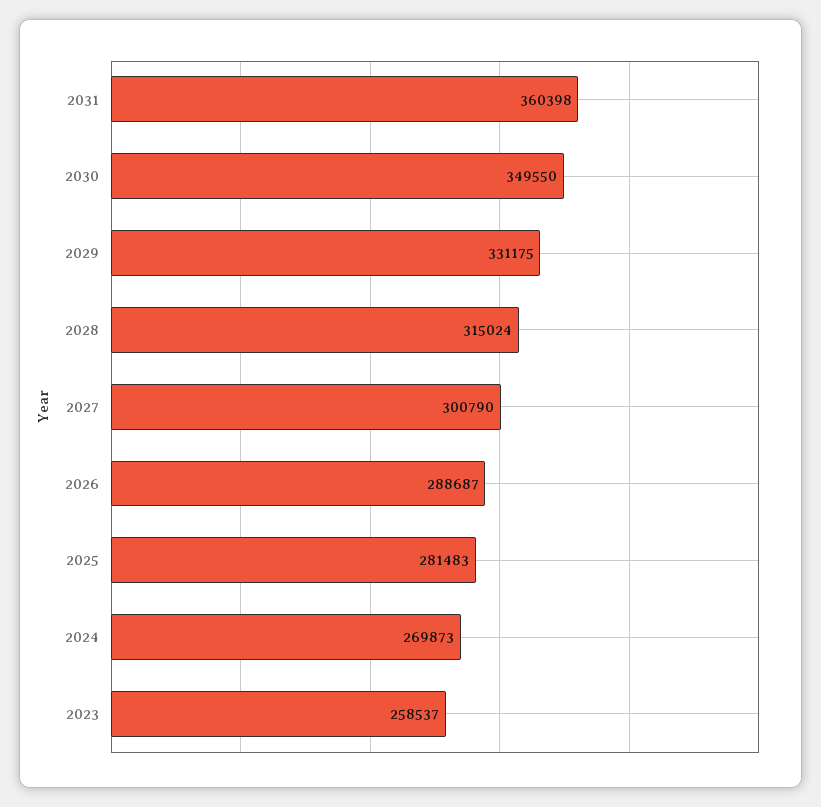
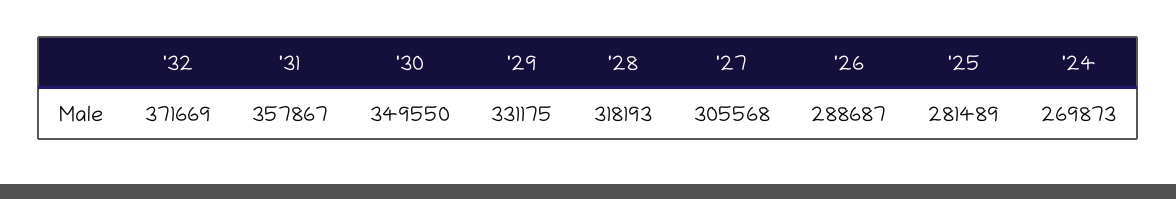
2031: 360398 -> 357867
2028: 315024 -> 318193
2027: 300790 -> 305568
2025: 281483 -> 281489
2023: 258537 -> none
'32: none -> 371669

